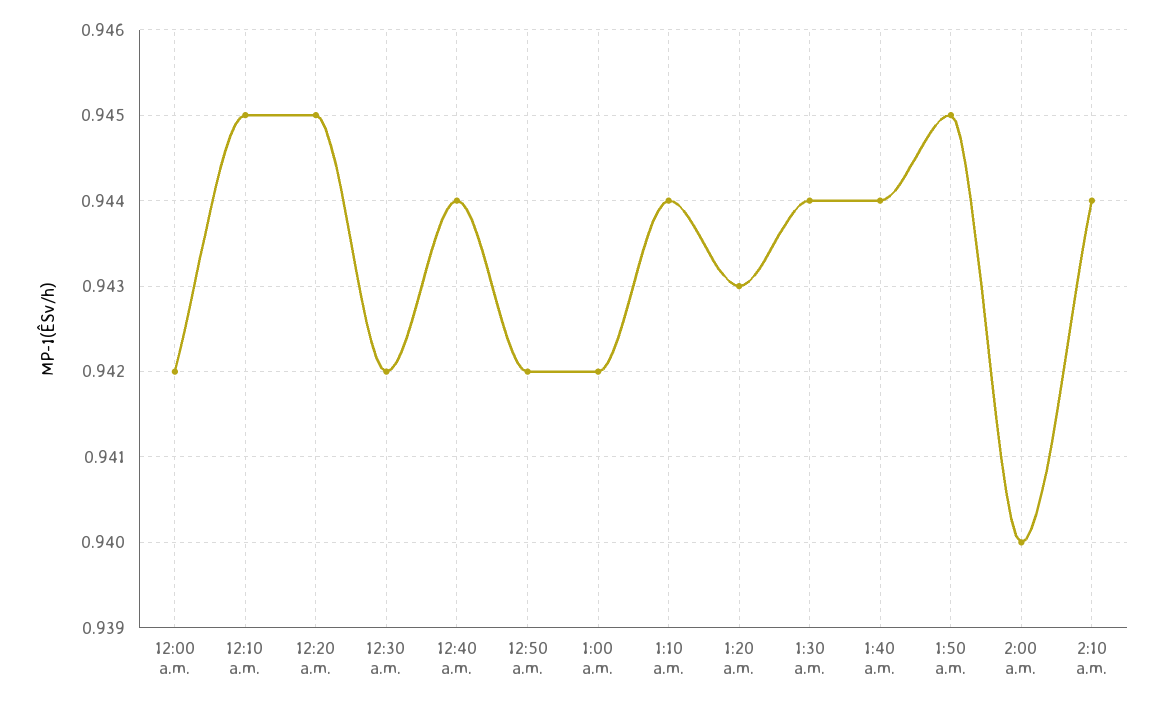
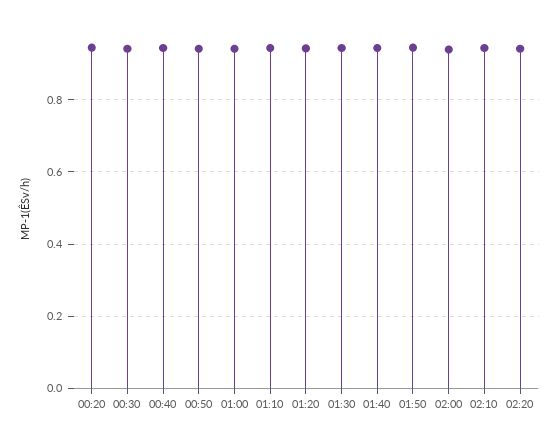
12:00 a.m.: 0.942 -> none
12:10 a.m.: 0.945 -> none
02:20: none -> 0.94

